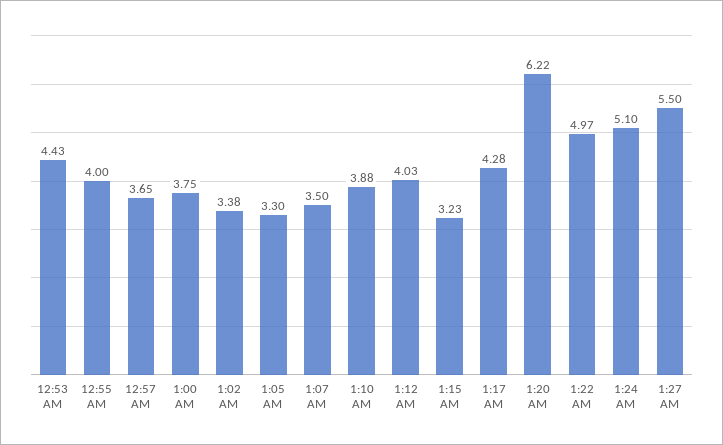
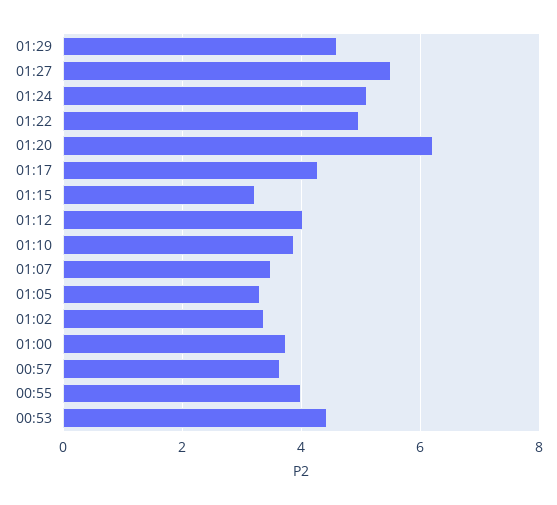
01:29: none -> 4.6

